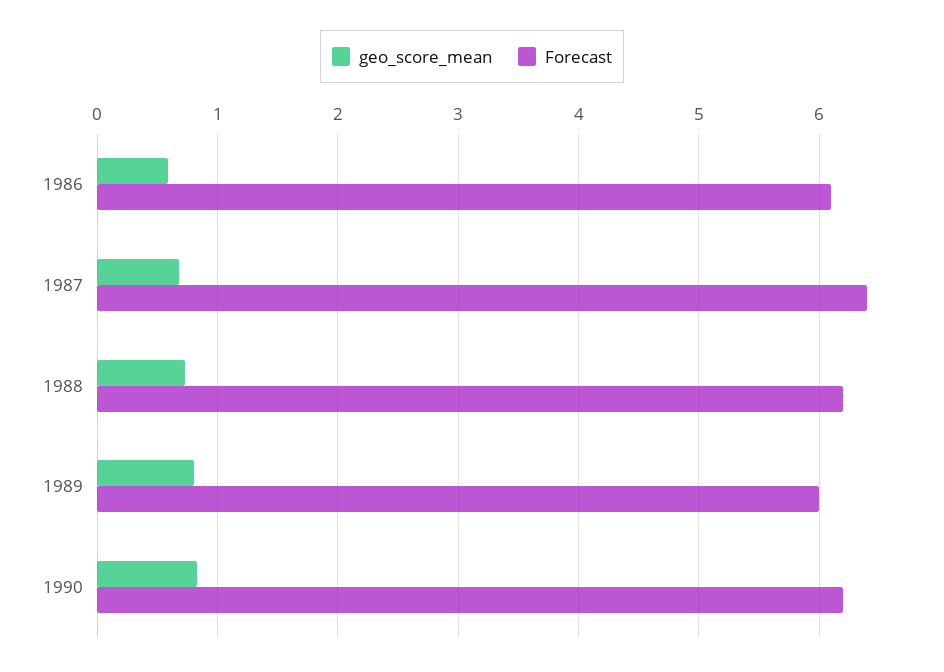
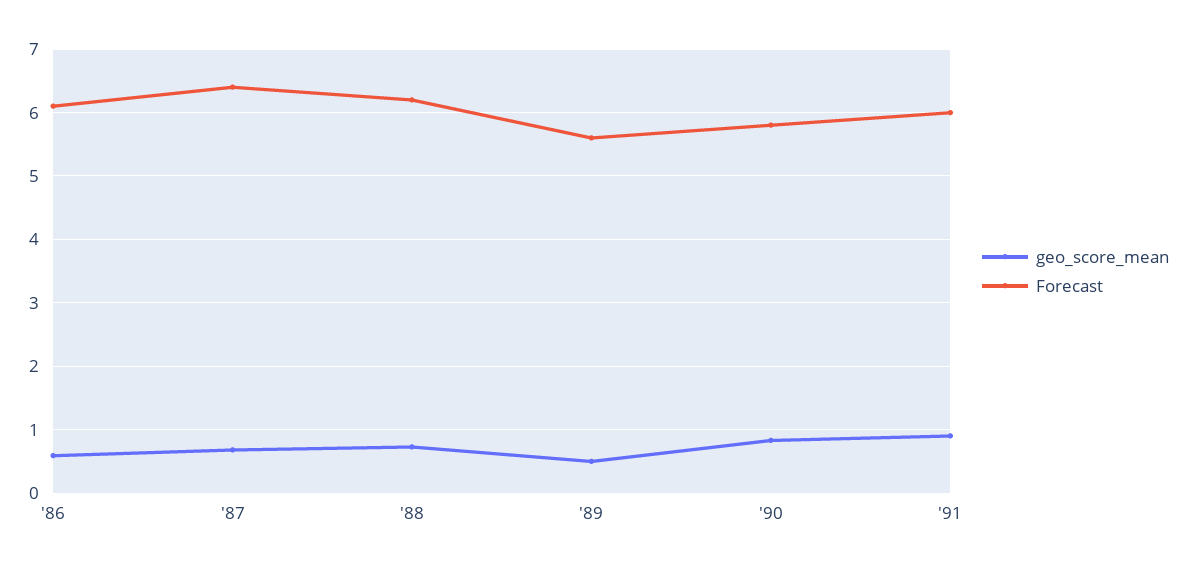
geo_score_mean, 1989: 0.8 -> 0.5
Forecast, 1989: 6 -> 5.6
Forecast, 1990: 6.2 -> 5.8
geo_score_mean, '91: none -> 0.9
Forecast, '91: none -> 6

